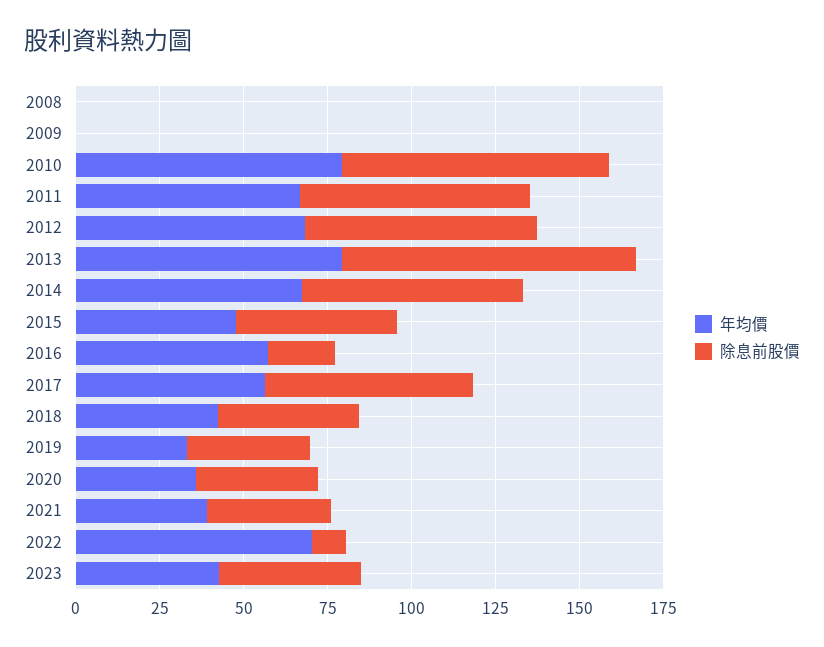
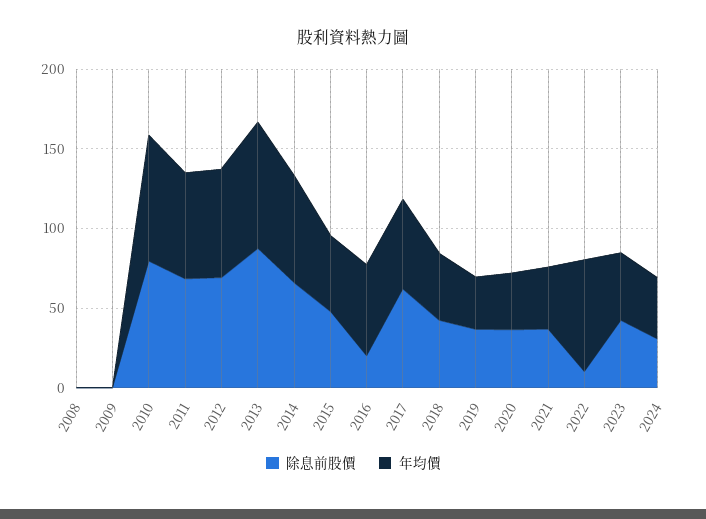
除息前股價, 2024: none -> 30
年均價, 2024: none -> 40

